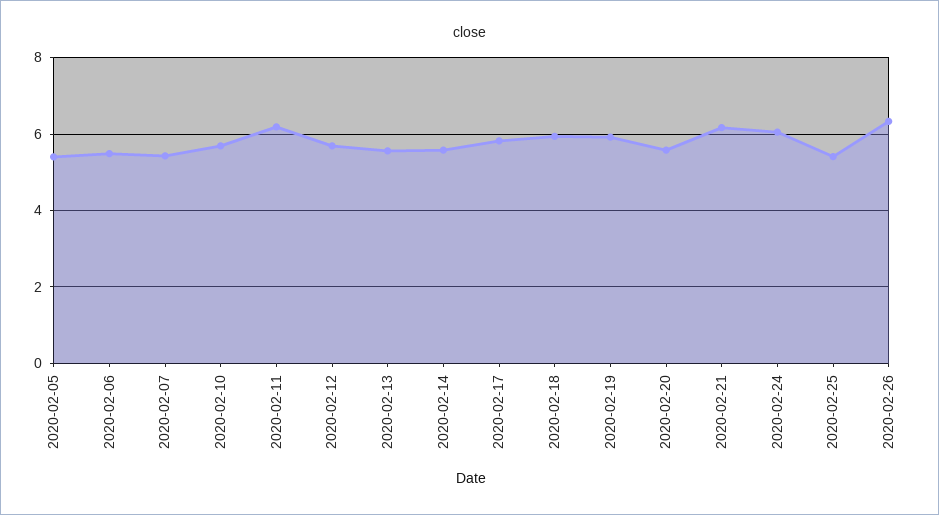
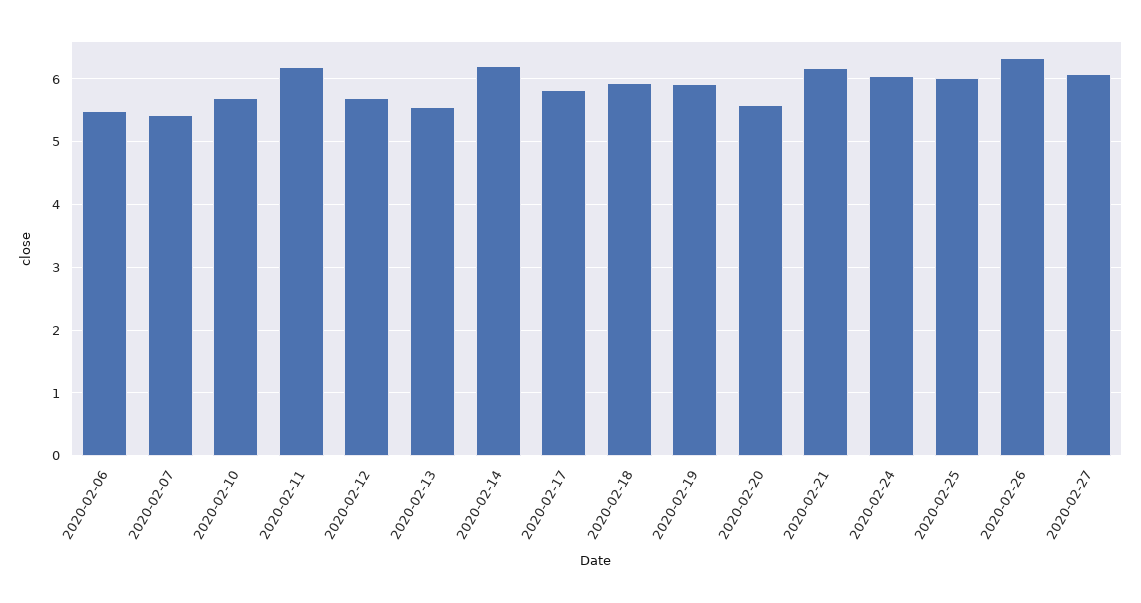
2020-02-05: 5.4 -> none
2020-02-14: 5.6 -> 6.2
2020-02-25: 5.4 -> 6
2020-02-27: none -> 6.1

